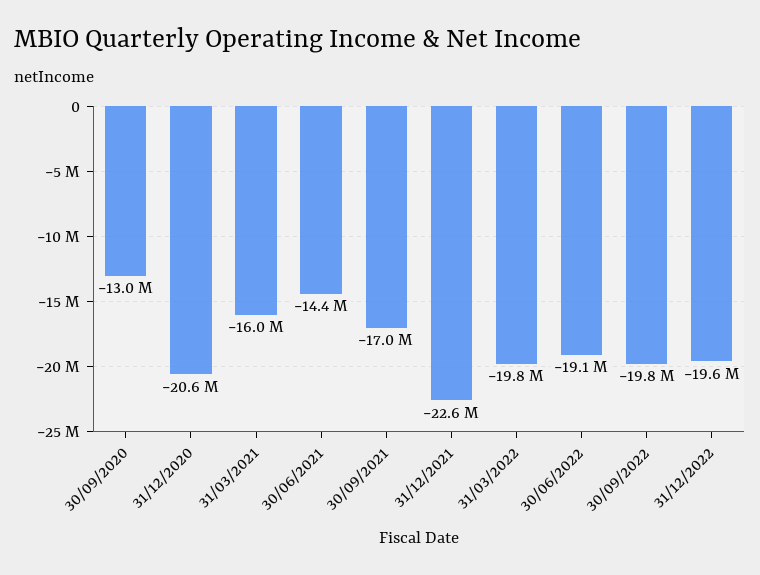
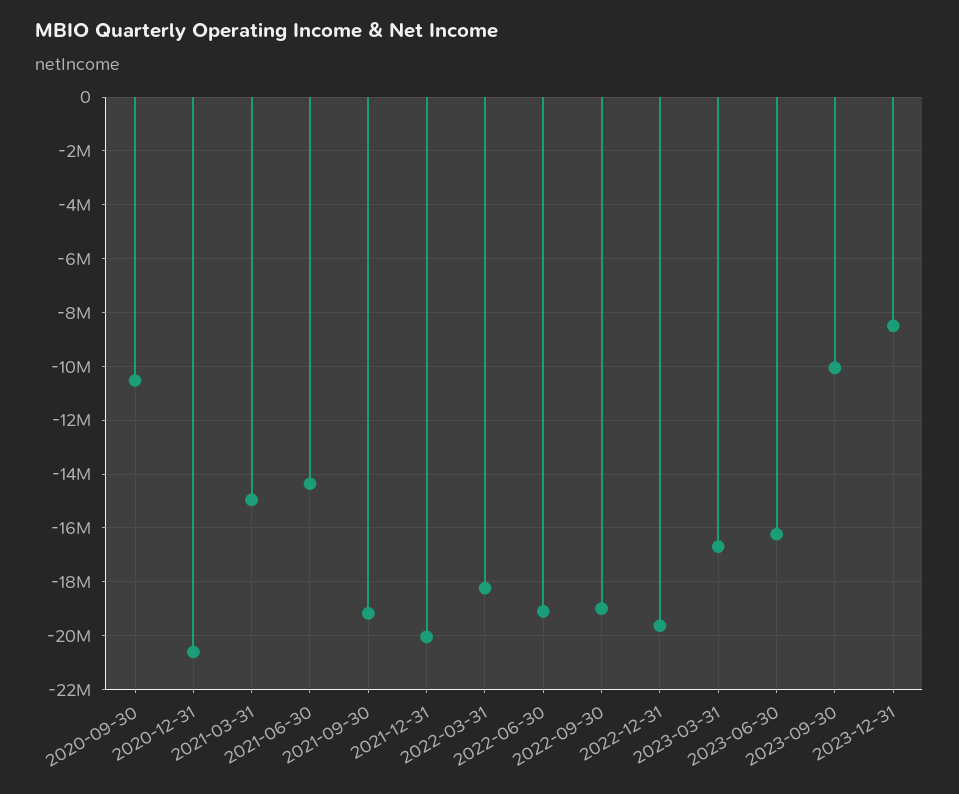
30/09/2020: -13000000 -> -10500000
31/03/2021: -16000000 -> -15000000
30/09/2021: -17000000 -> -19250000
31/12/2021: -22600000 -> -20000000
31/03/2022: -19800000 -> -18250000
30/09/2022: -19800000 -> -19000000
2023-03-31: none -> -16750000
2023-06-30: none -> -16250000
2023-09-30: none -> -10000000
2023-12-31: none -> -8500000

